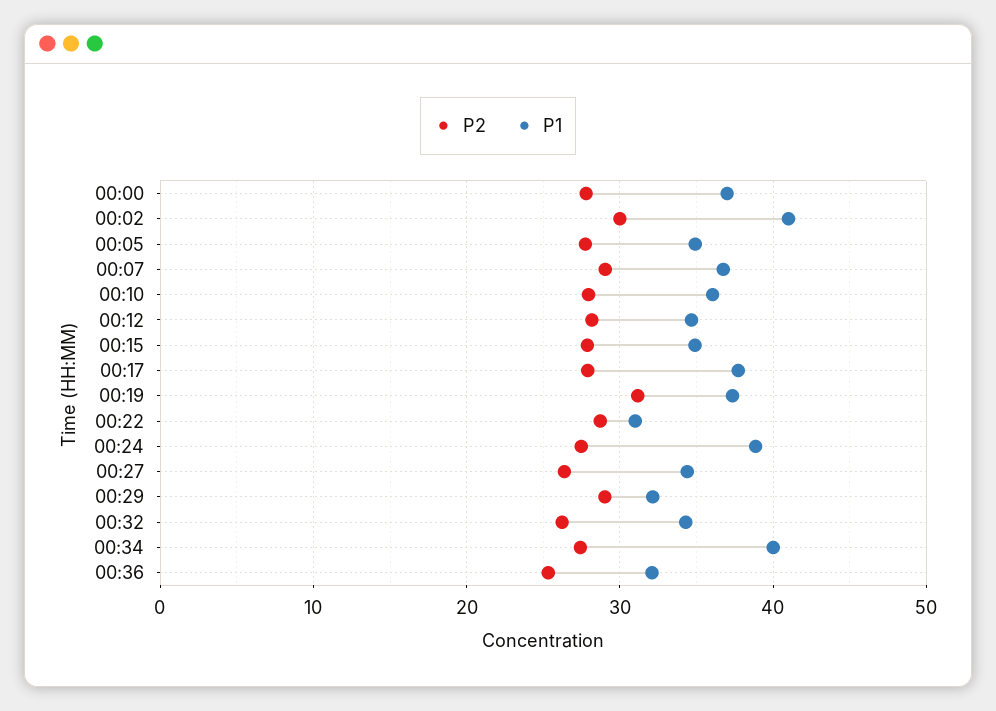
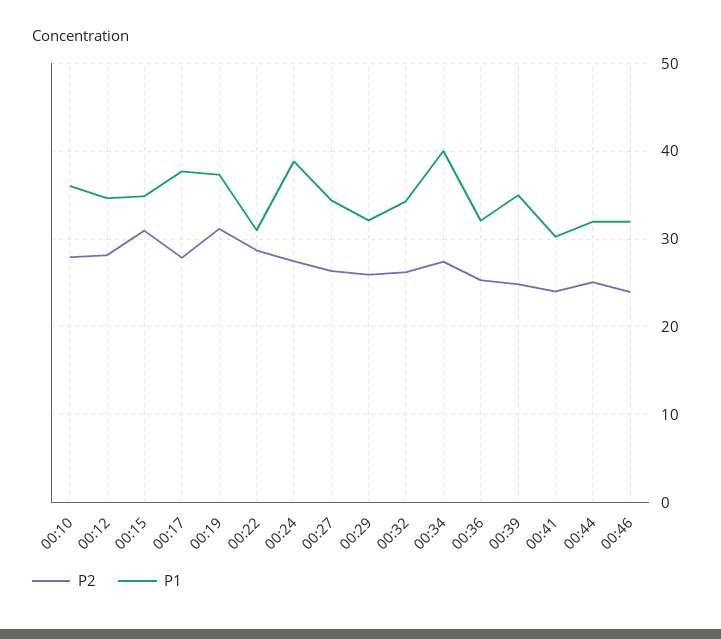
P2, 00:00: 28 -> none
P1, 00:00: 37 -> none
P2, 00:02: 30 -> none
P1, 00:02: 41 -> none
P2, 00:05: 28 -> none
P1, 00:05: 35 -> none
P2, 00:07: 29 -> none
P1, 00:07: 37 -> none
P2, 00:15: 28 -> 31
P2, 00:29: 29 -> 26
P2, 00:39: none -> 25
P1, 00:39: none -> 35
P2, 00:41: none -> 24
P1, 00:41: none -> 30
P2, 00:44: none -> 25
P1, 00:44: none -> 32
P2, 00:46: none -> 24
P1, 00:46: none -> 32

